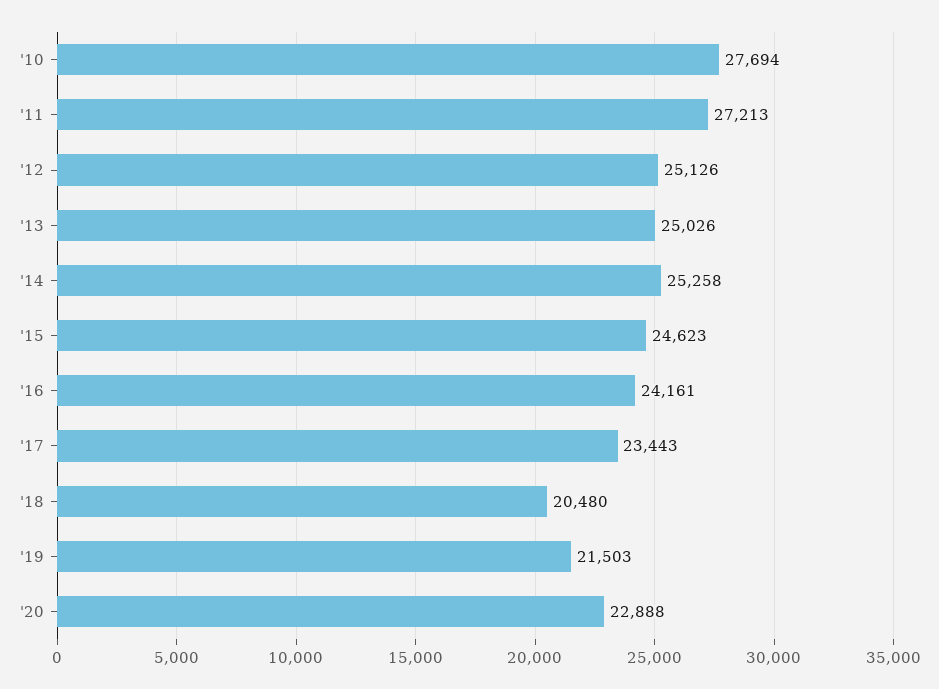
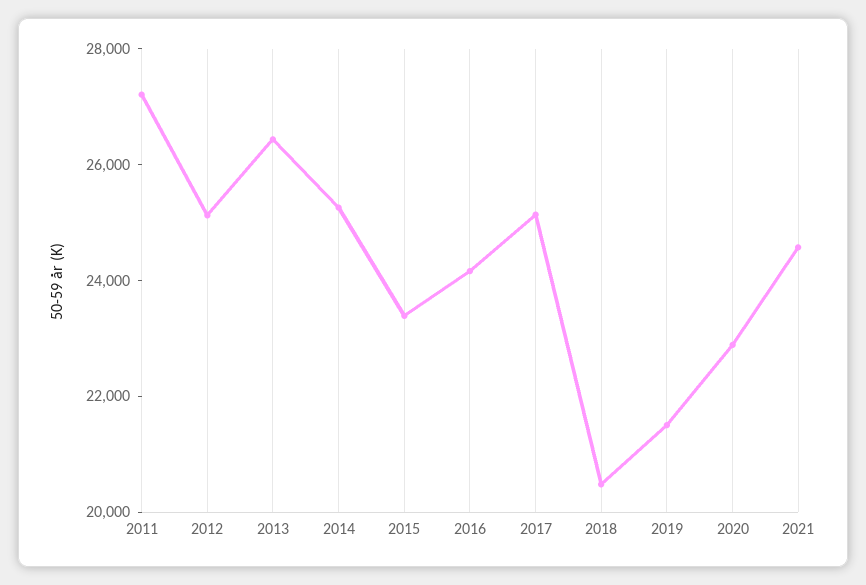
'10: 27694 -> none
'13: 25026 -> 26500
'15: 24623 -> 23500
'17: 23443 -> 25000
2021: none -> 24500

